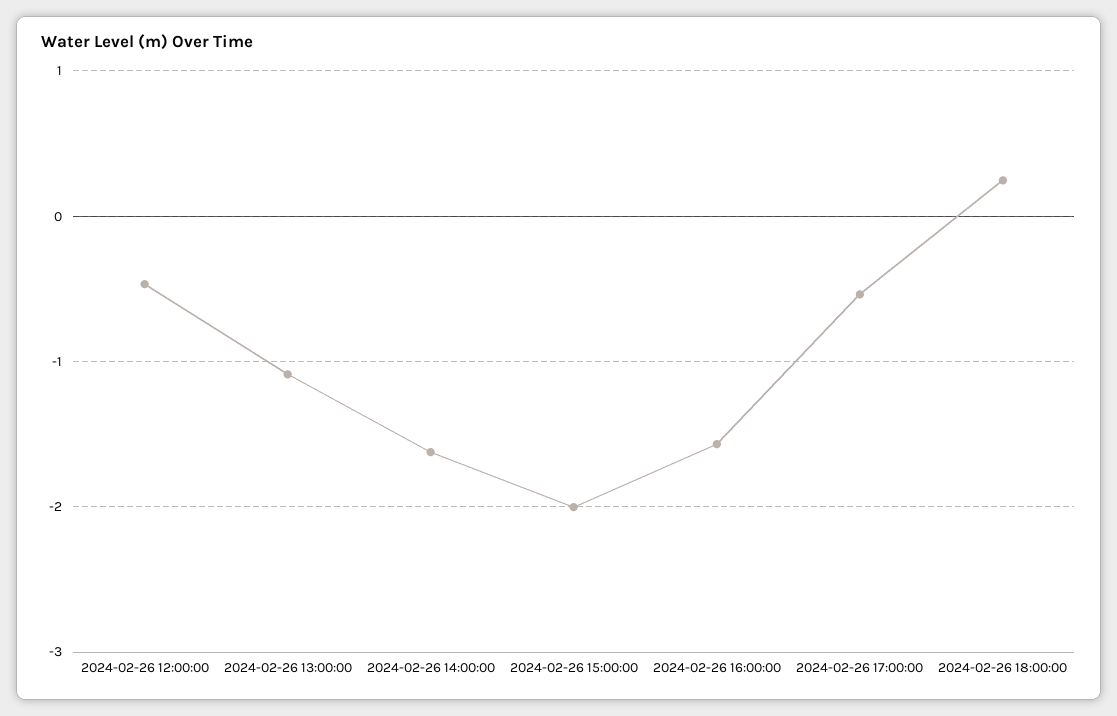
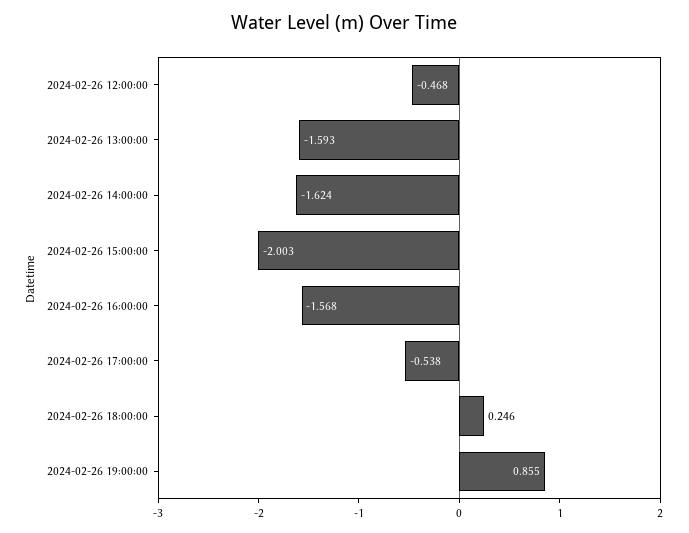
2024-02-26 13:00:00: -1.1 -> -1.593
2024-02-26 19:00:00: none -> 0.855

